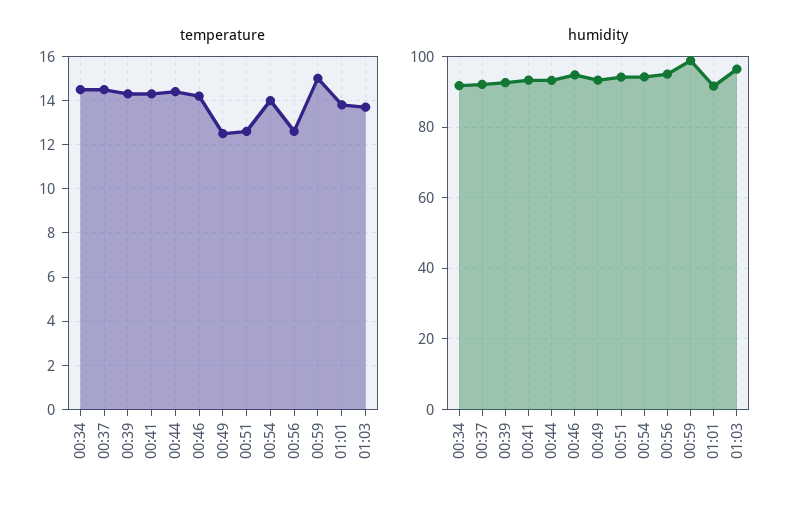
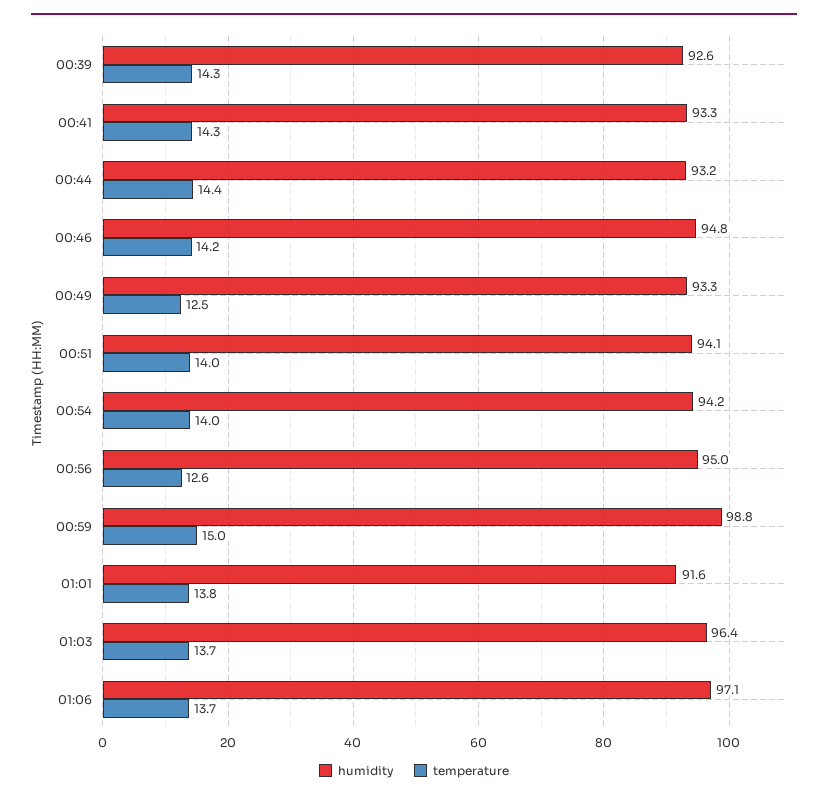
temperature, 00:34: 14.5 -> none
temperature, 00:37: 14.5 -> none
temperature, 00:51: 12.5 -> 14
humidity, 00:34: 92 -> none
humidity, 00:37: 92 -> none
humidity, 01:06: none -> 97.1
temperature, 01:06: none -> 13.7

